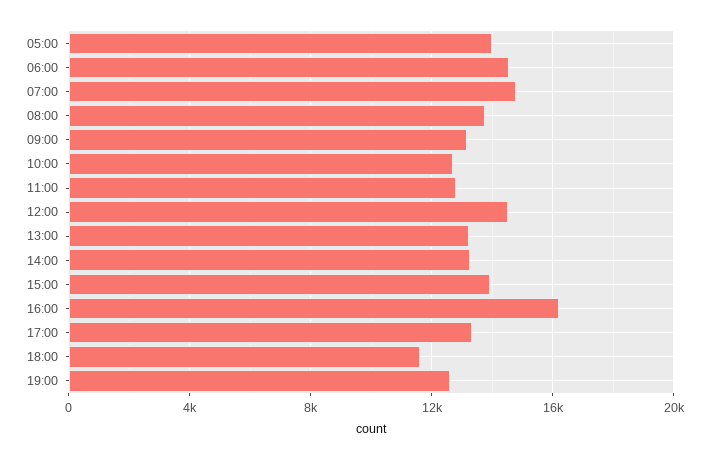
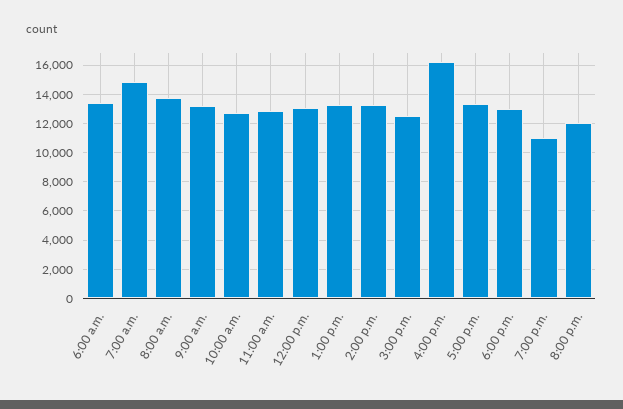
05:00: 14000 -> none
06:00: 14500 -> 13500
12:00: 14500 -> 13000
15:00: 14000 -> 12500
18:00: 11500 -> 13000
19:00: 12500 -> 11000
8:00 p.m.: none -> 12000

